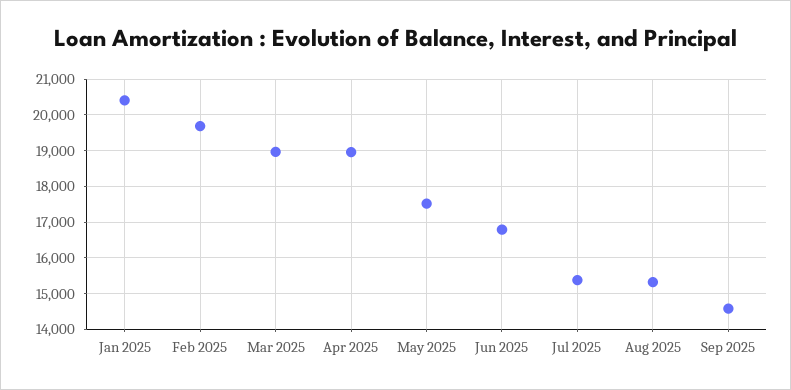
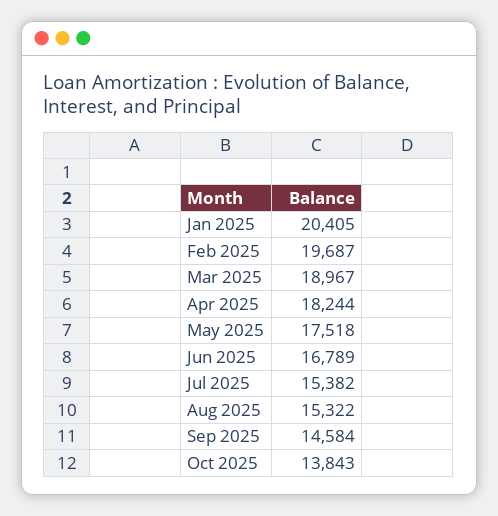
Apr 2025: 19000 -> 18244
Oct 2025: none -> 13843

